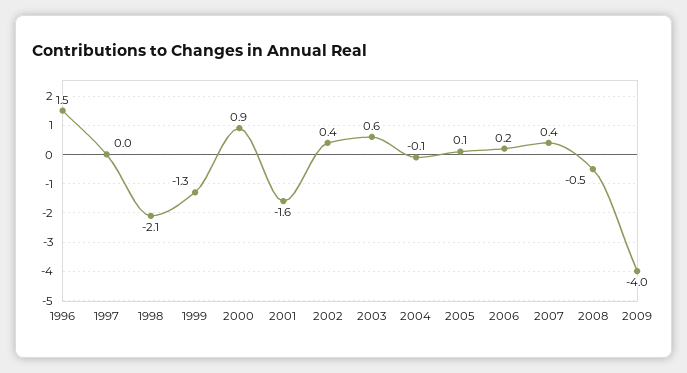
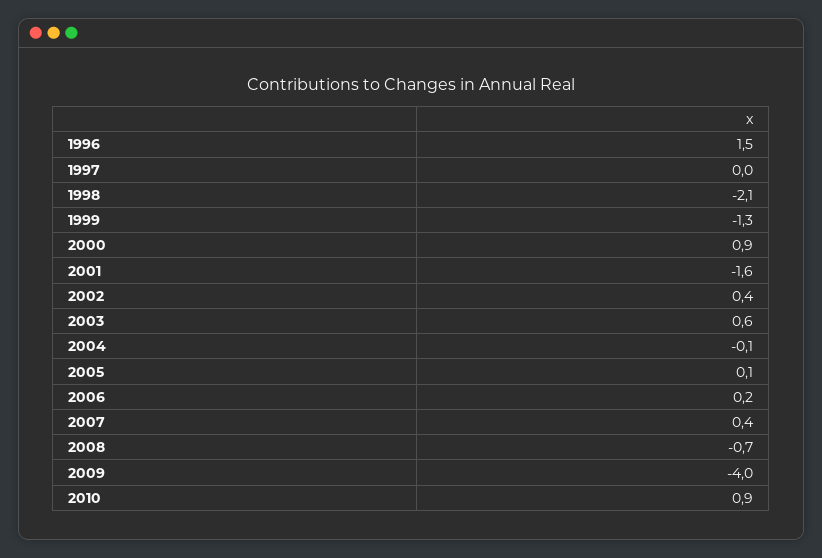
2008: -0.5 -> -0.7
2010: none -> 0.9

